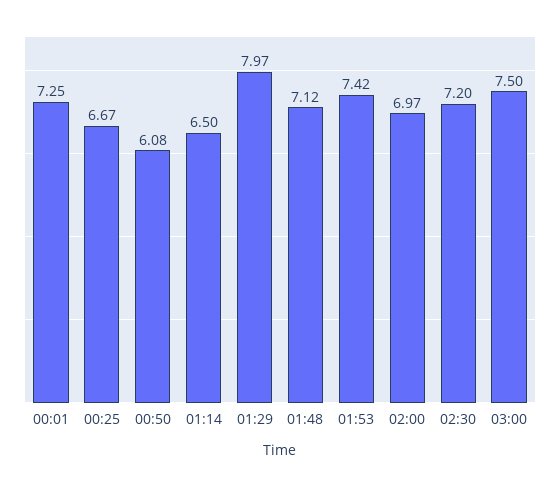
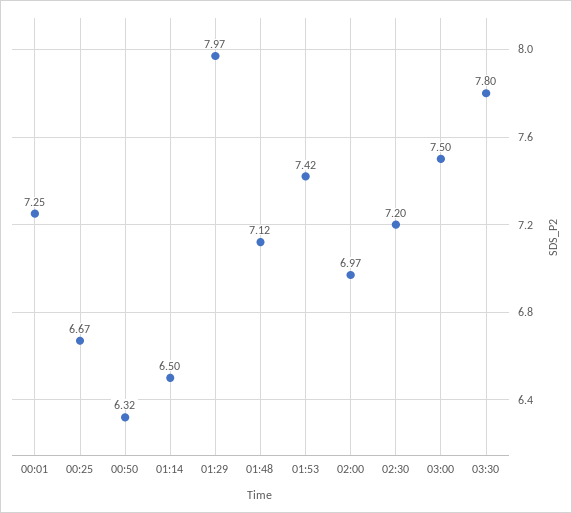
00:50: 6.08 -> 6.32
03:30: none -> 7.8

